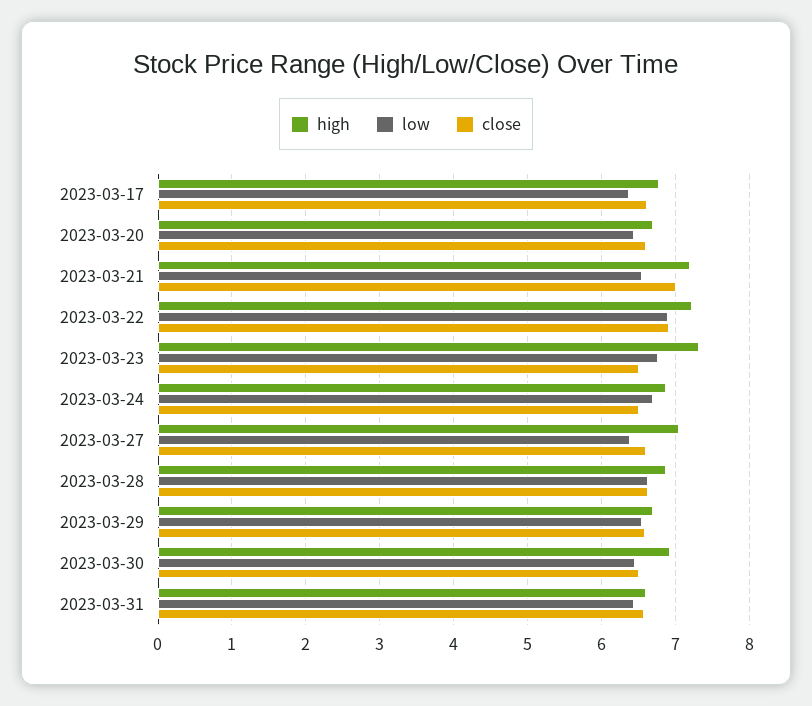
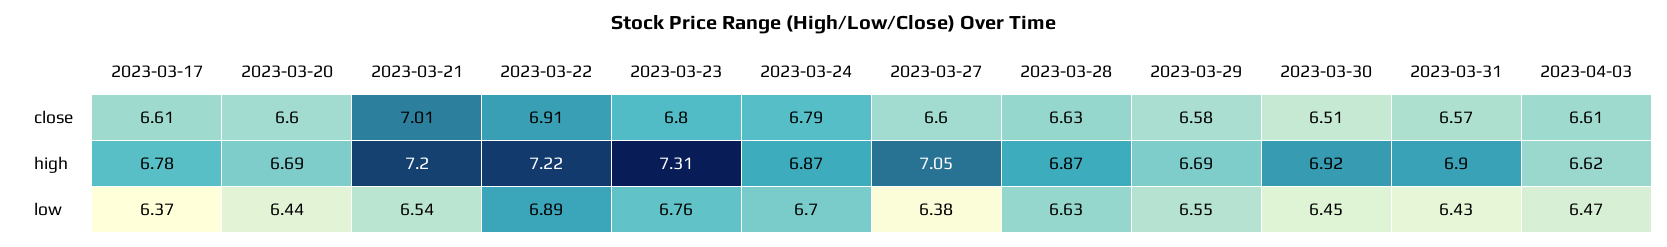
close, 2023-03-23: 6.5 -> 6.8
close, 2023-03-24: 6.5 -> 6.79
high, 2023-03-31: 6.6 -> 6.9
close, 2023-04-03: none -> 6.61
high, 2023-04-03: none -> 6.62
low, 2023-04-03: none -> 6.47

